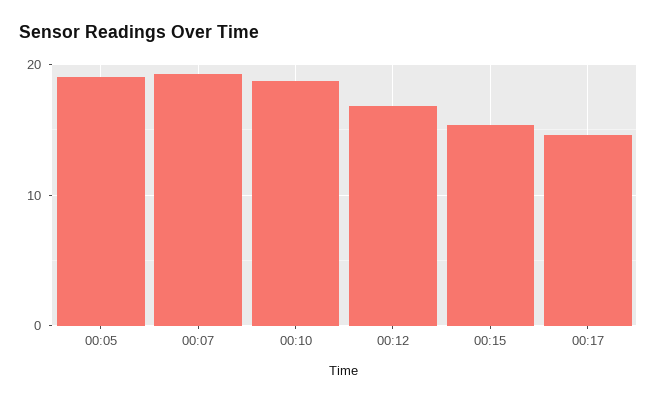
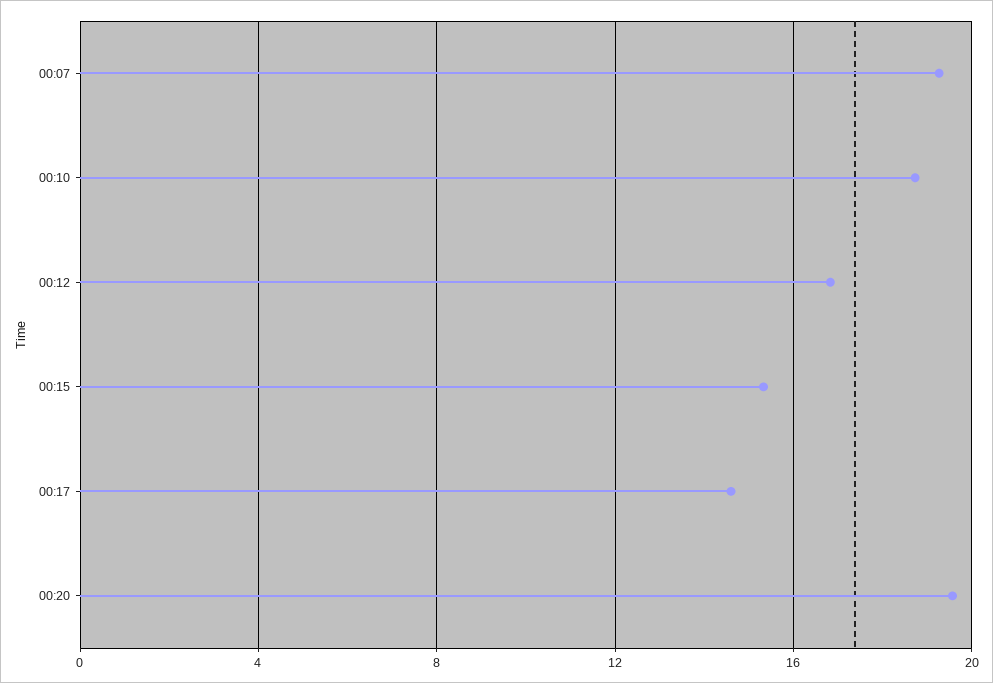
00:05: 19 -> none
00:20: none -> 19.5

